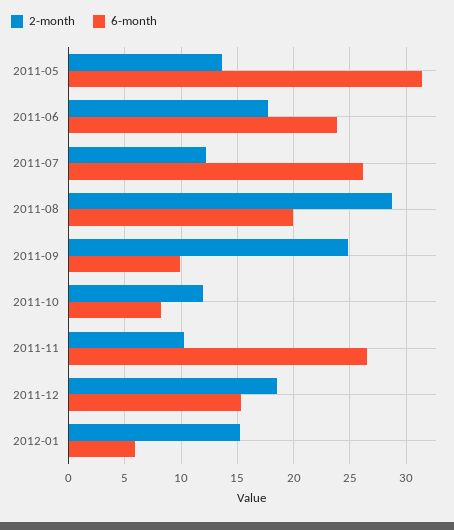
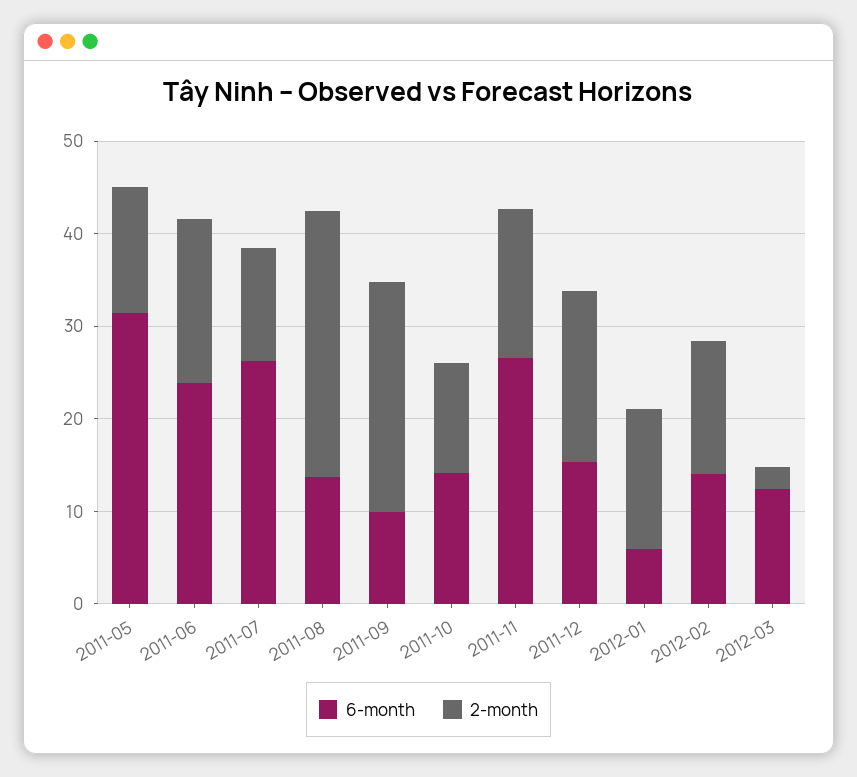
6-month, 2011-08: 20 -> 14
6-month, 2011-10: 8 -> 14
2-month, 2011-11: 10 -> 16
6-month, 2012-02: none -> 14
2-month, 2012-02: none -> 14
6-month, 2012-03: none -> 12
2-month, 2012-03: none -> 2

